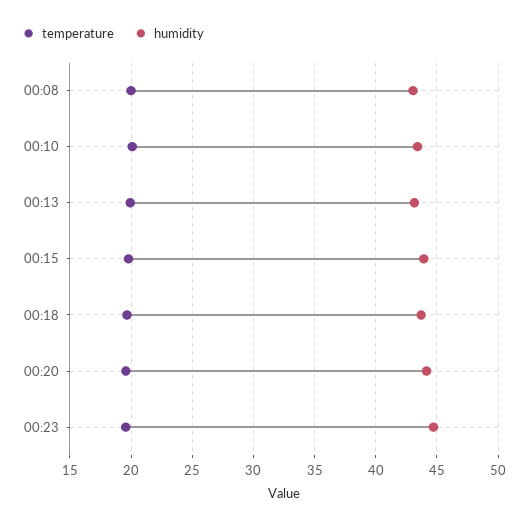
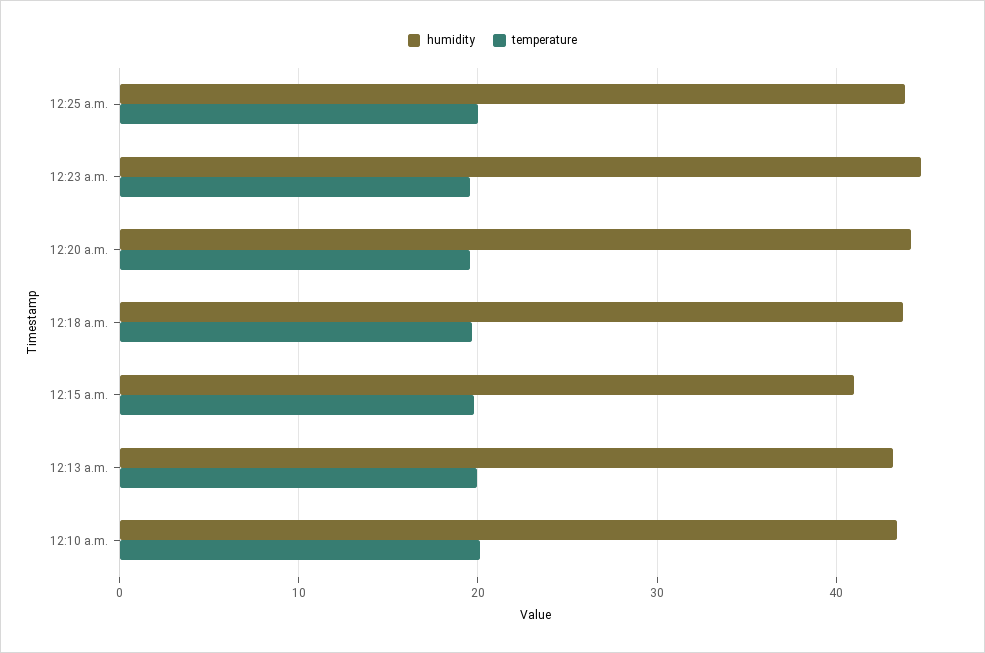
temperature, 00:08: 20 -> none
humidity, 00:08: 43 -> none
humidity, 00:15: 44 -> 41
humidity, 12:25 a.m.: none -> 44
temperature, 12:25 a.m.: none -> 20

